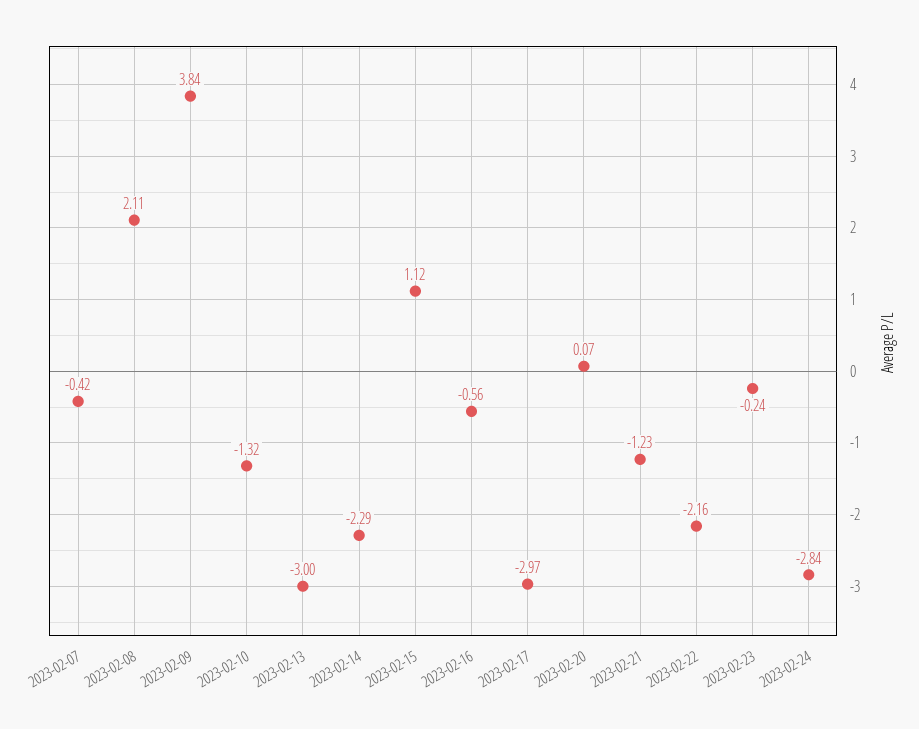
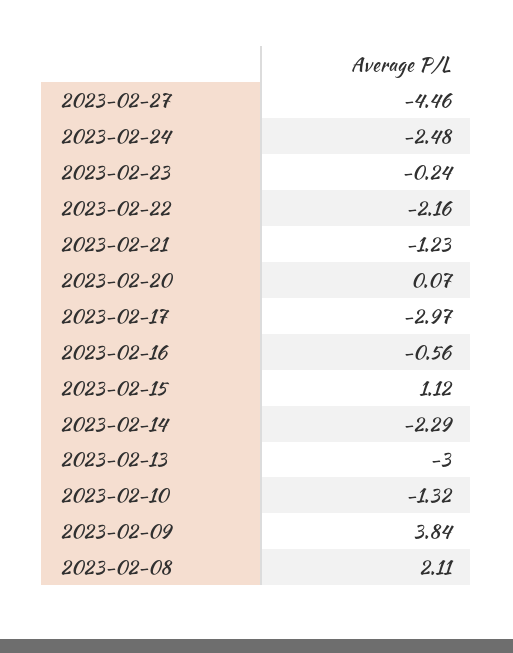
2023-02-07: -0.42 -> none
2023-02-24: -2.84 -> -2.48
2023-02-27: none -> -4.46

